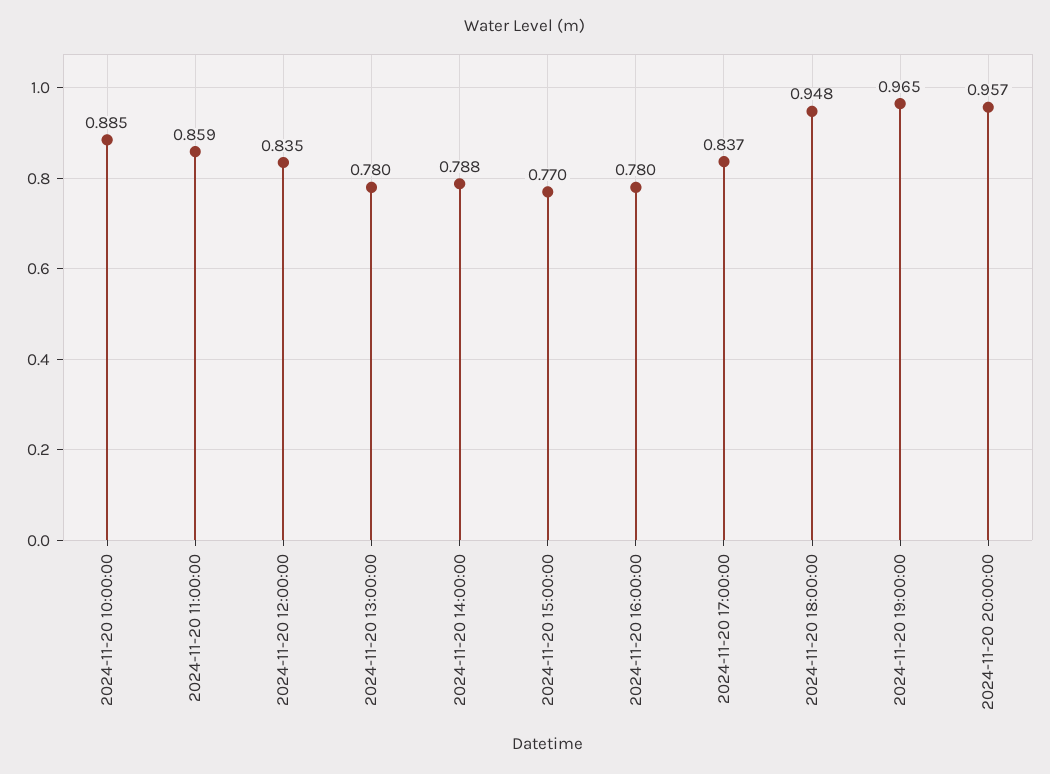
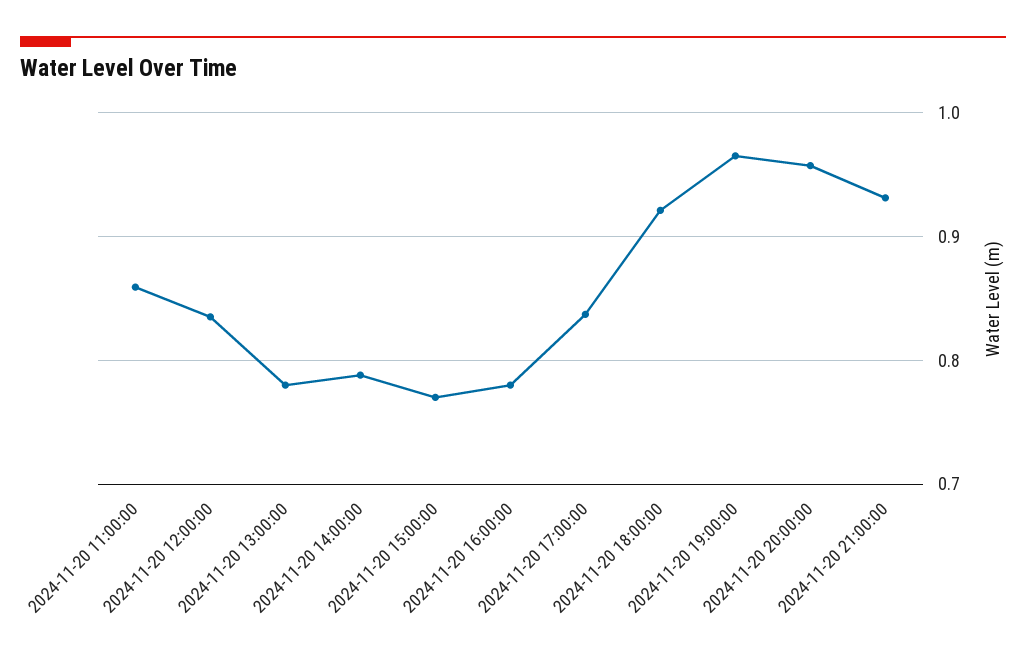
2024-11-20 10:00:00: 0.885 -> none
2024-11-20 18:00:00: 0.948 -> 0.92
2024-11-20 21:00:00: none -> 0.93

